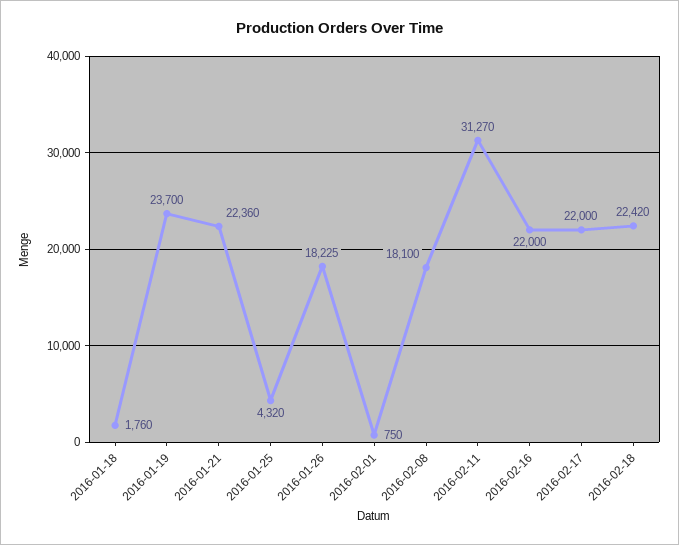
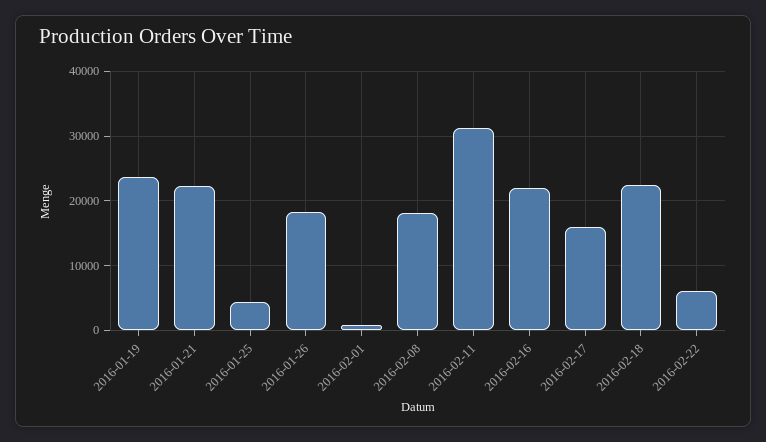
2016-01-18: 1760 -> none
2016-02-17: 22000 -> 16000
2016-02-22: none -> 6000

